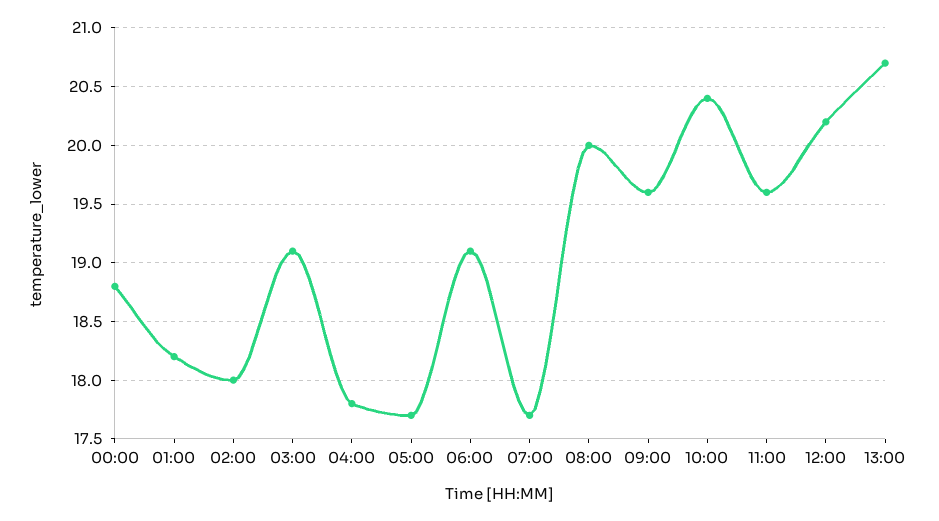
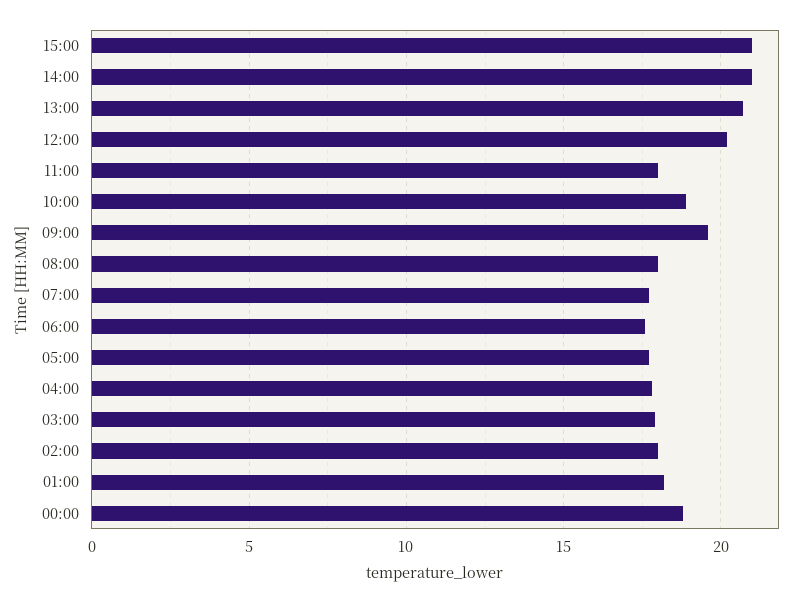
03:00: 19.1 -> 18
06:00: 19.1 -> 17.5
08:00: 20 -> 18
10:00: 20.4 -> 19
11:00: 19.6 -> 18
15:00: none -> 21
14:00: none -> 21

